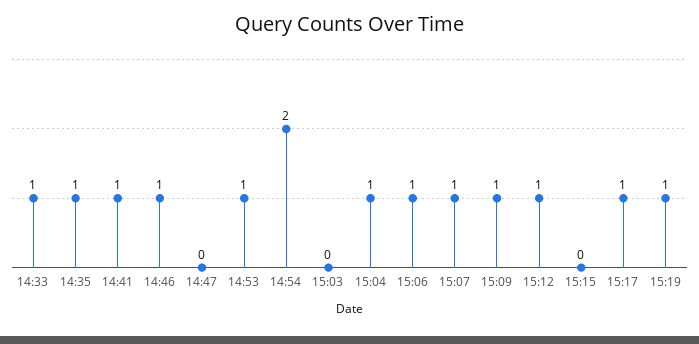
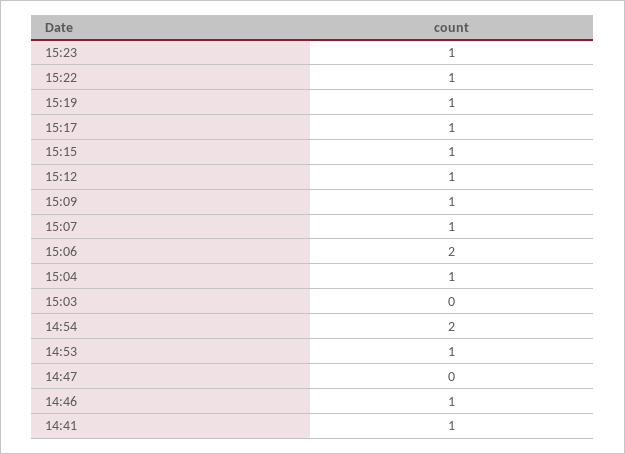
14:33: 1 -> none
14:35: 1 -> none
15:06: 1 -> 2
15:15: 0 -> 1
15:23: none -> 1
15:22: none -> 1

